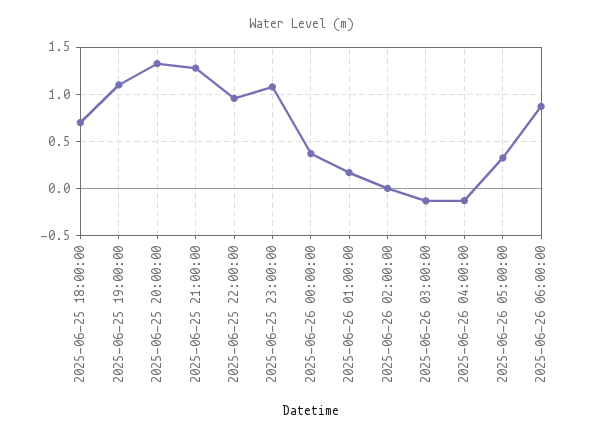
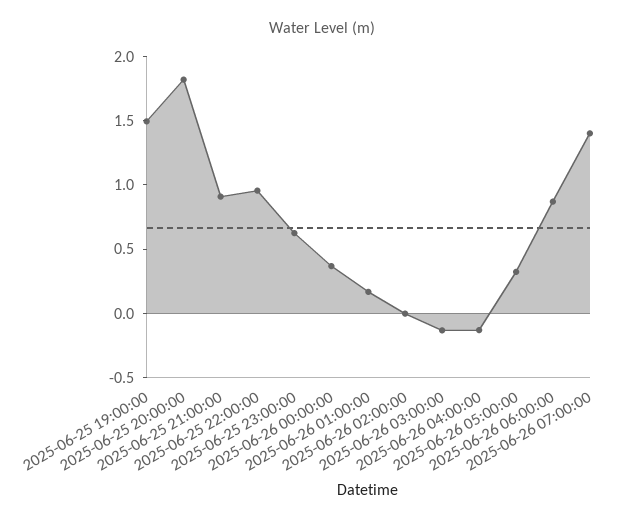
2025-06-25 18:00:00: 0.7 -> none
2025-06-25 19:00:00: 1.1 -> 1.5
2025-06-25 20:00:00: 1.3 -> 1.8
2025-06-25 21:00:00: 1.3 -> 0.9
2025-06-25 23:00:00: 1.1 -> 0.6
2025-06-26 07:00:00: none -> 1.4

